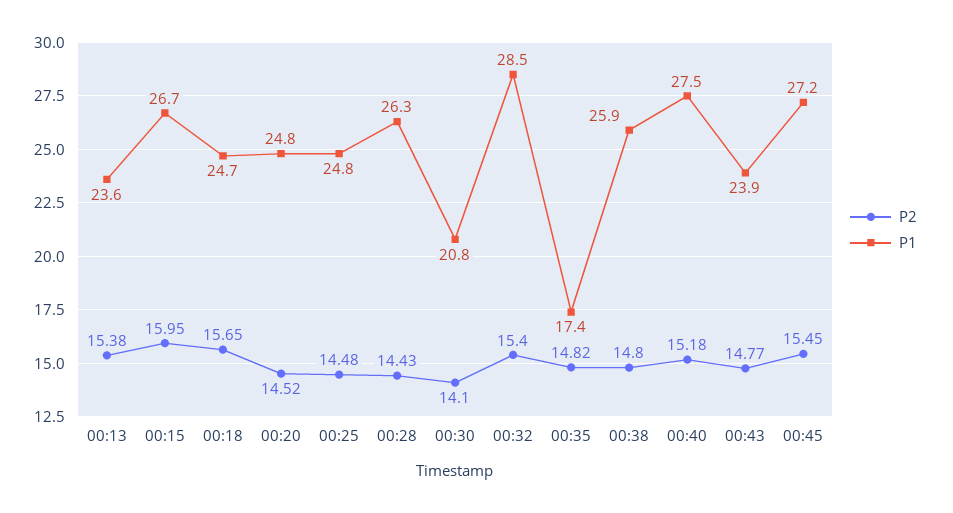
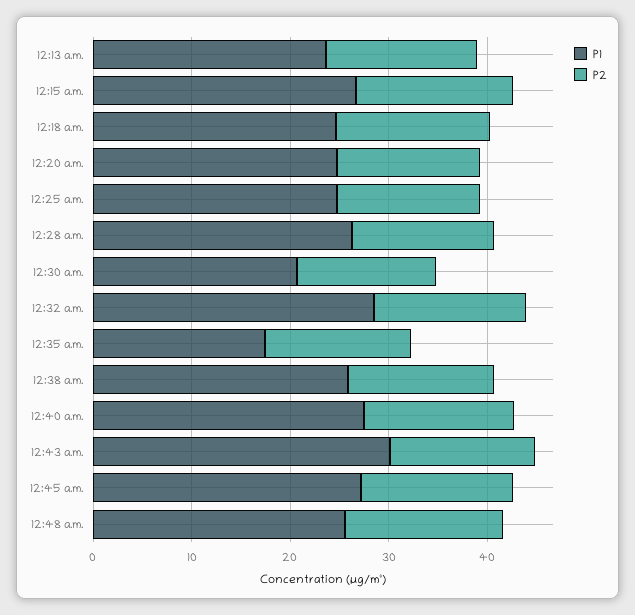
P1, 00:43: 23.9 -> 30
P1, 12:48 a.m.: none -> 26
P2, 12:48 a.m.: none -> 16

